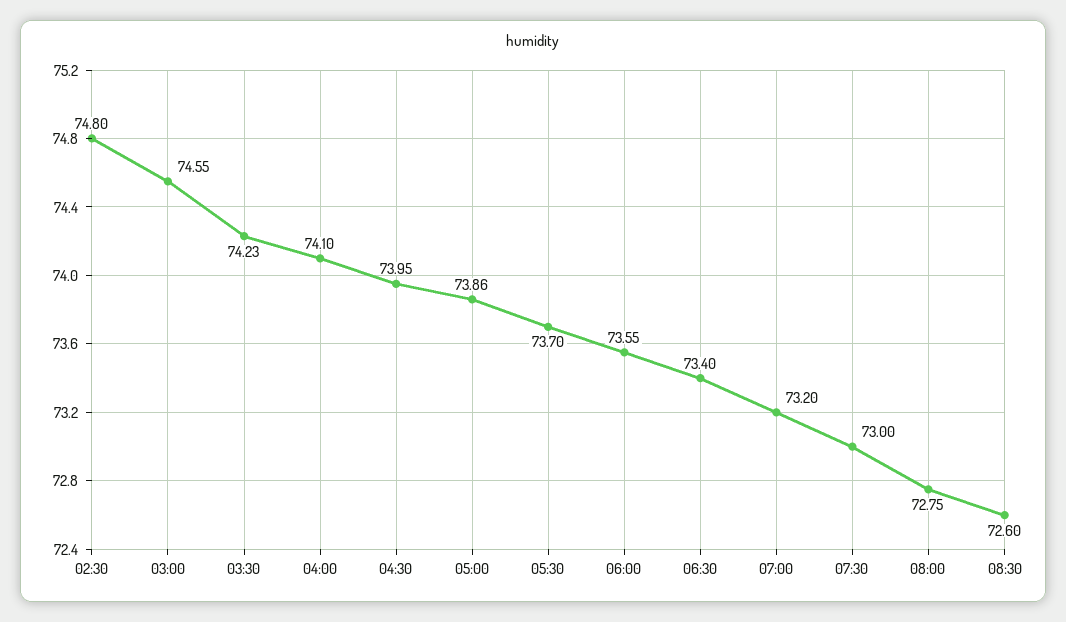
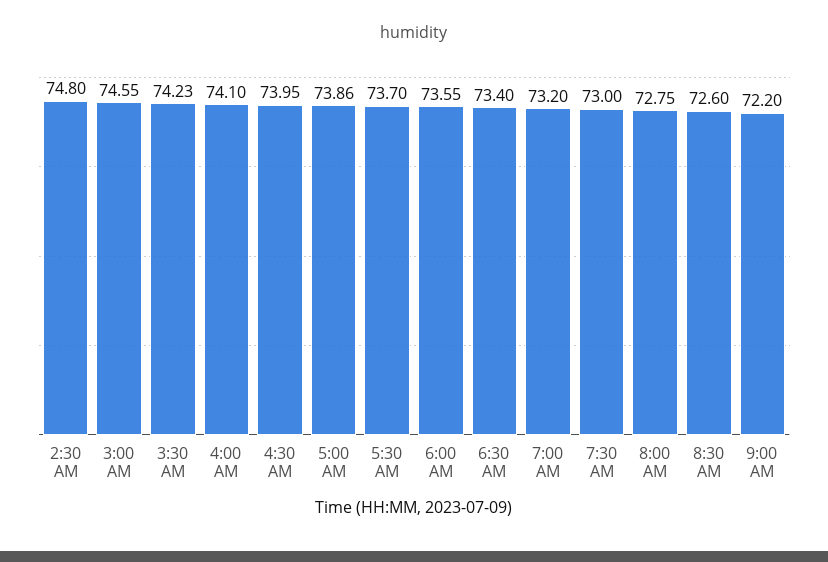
9:00 AM: none -> 72.2

